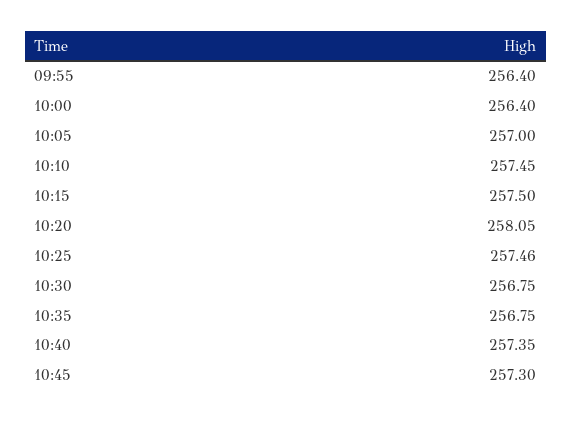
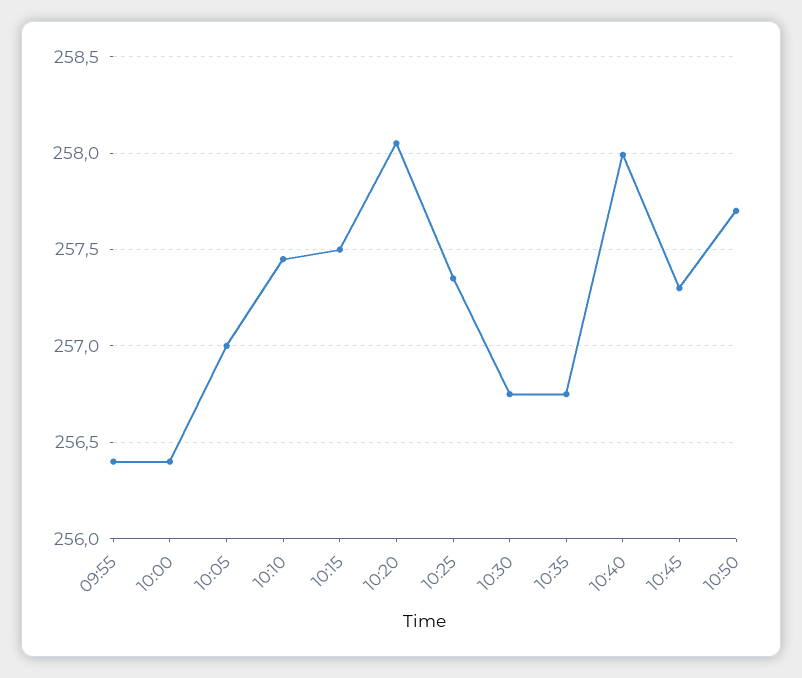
10:25: 257.46 -> 257.35
10:40: 257.35 -> 258
10:50: none -> 257.7

